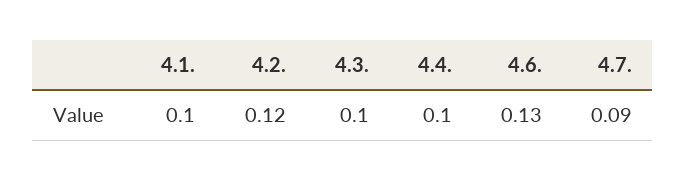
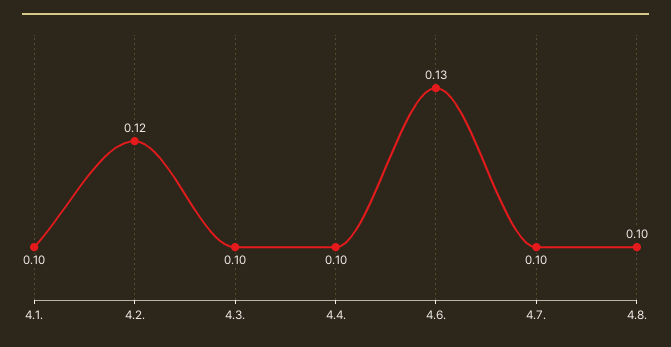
4.7.: 0.09 -> 0.1
4.8.: none -> 0.1

